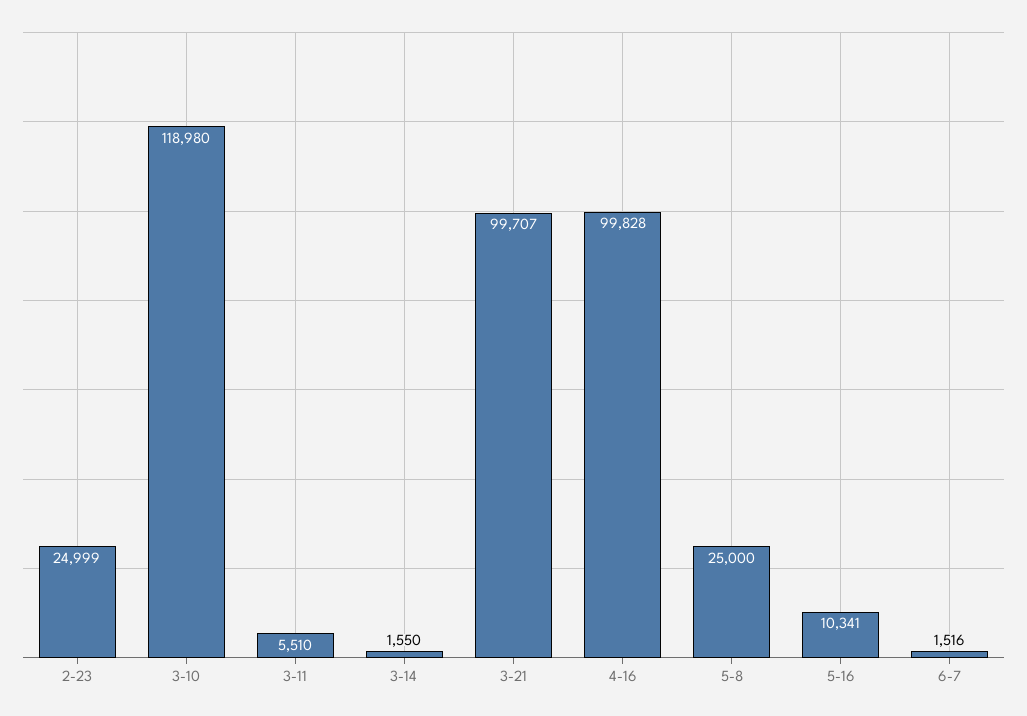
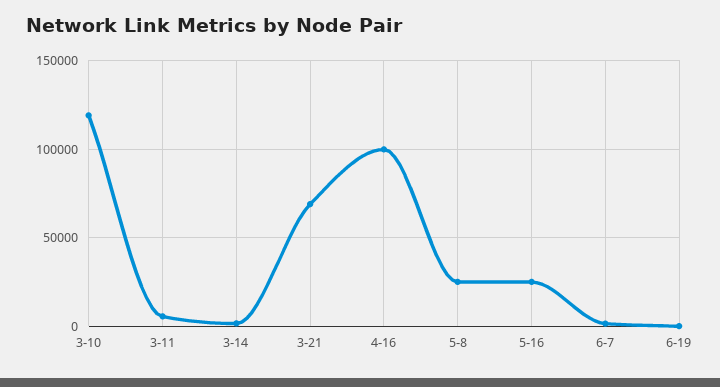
2-23: 24999 -> none
3-21: 99707 -> 70000
5-16: 10341 -> 25000
6-19: none -> 0

